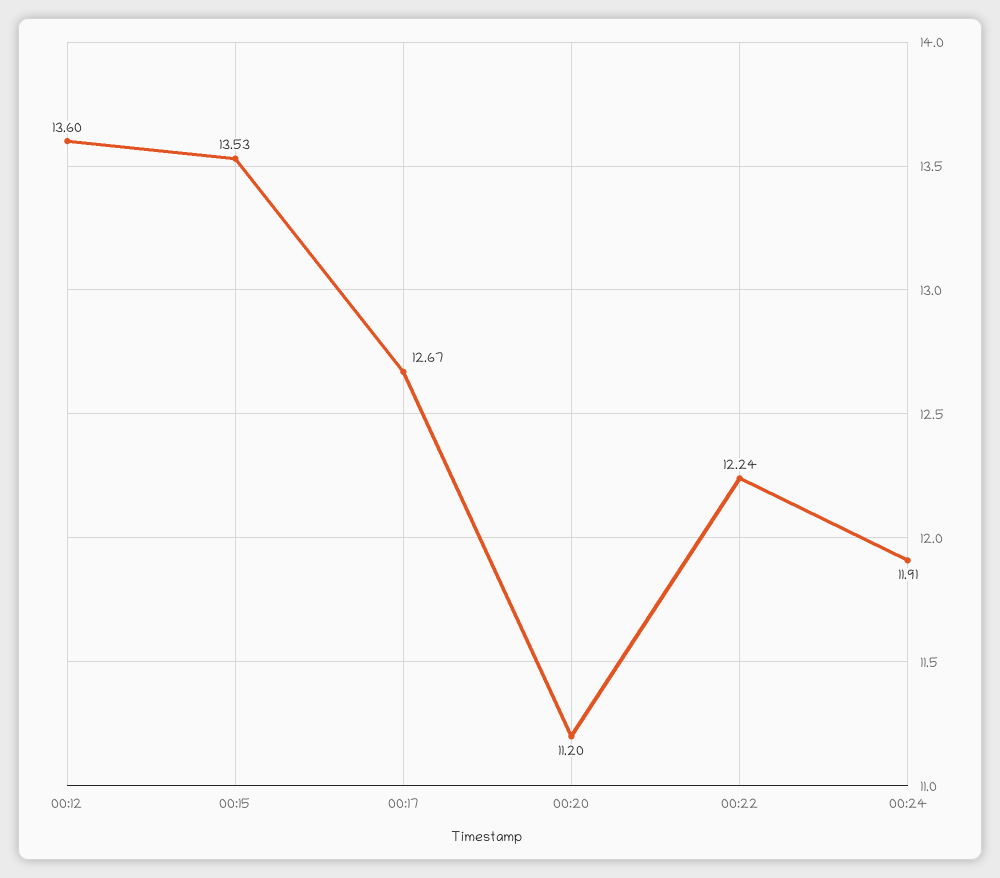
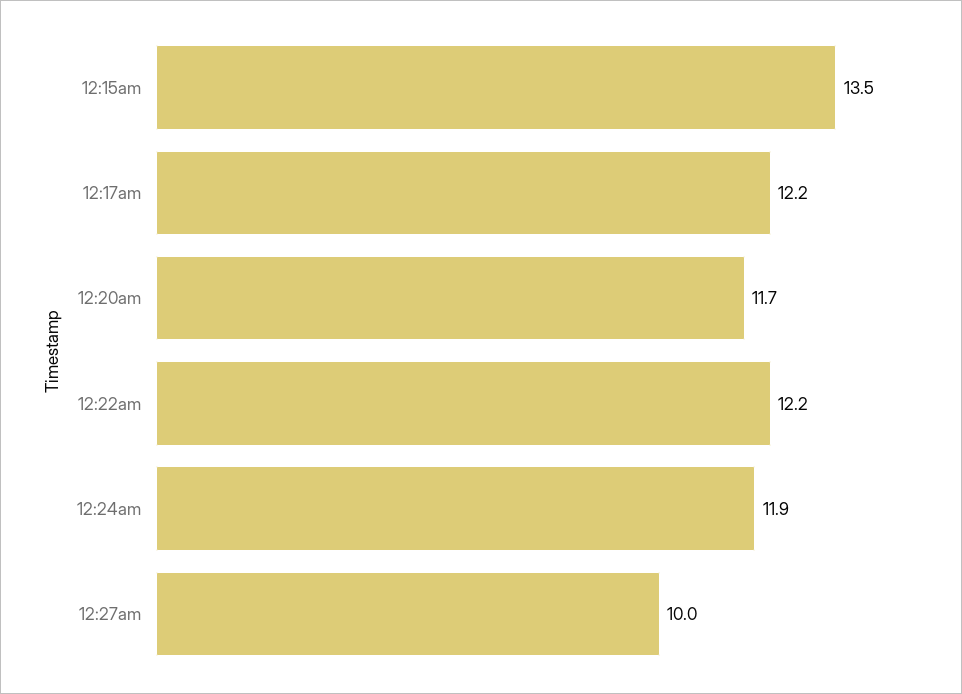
00:12: 13.6 -> none
00:17: 12.67 -> 12.2
00:20: 11.2 -> 11.7
12:27am: none -> 10

